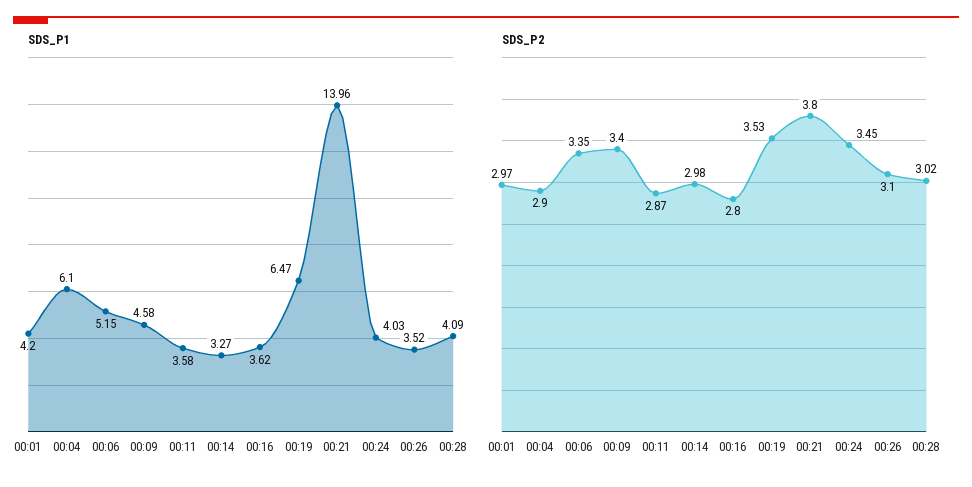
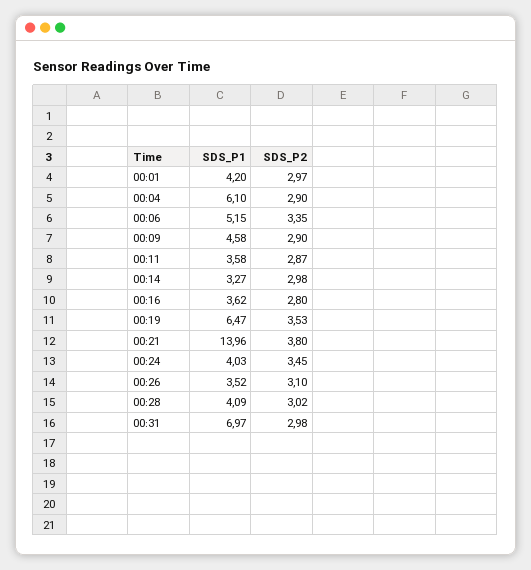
SDS_P2, 00:09: 3.4 -> 2.9
SDS_P1, 00:31: none -> 6.97
SDS_P2, 00:31: none -> 2.98

